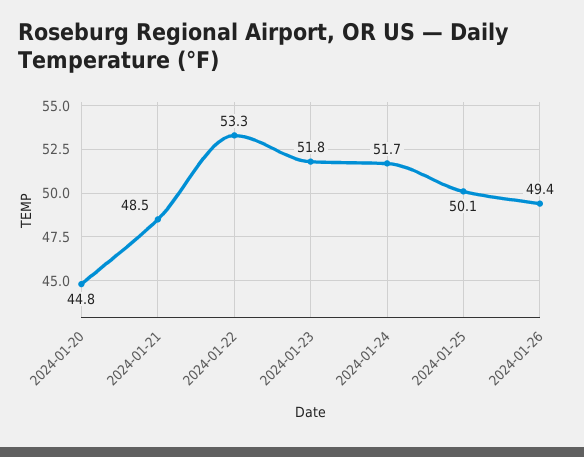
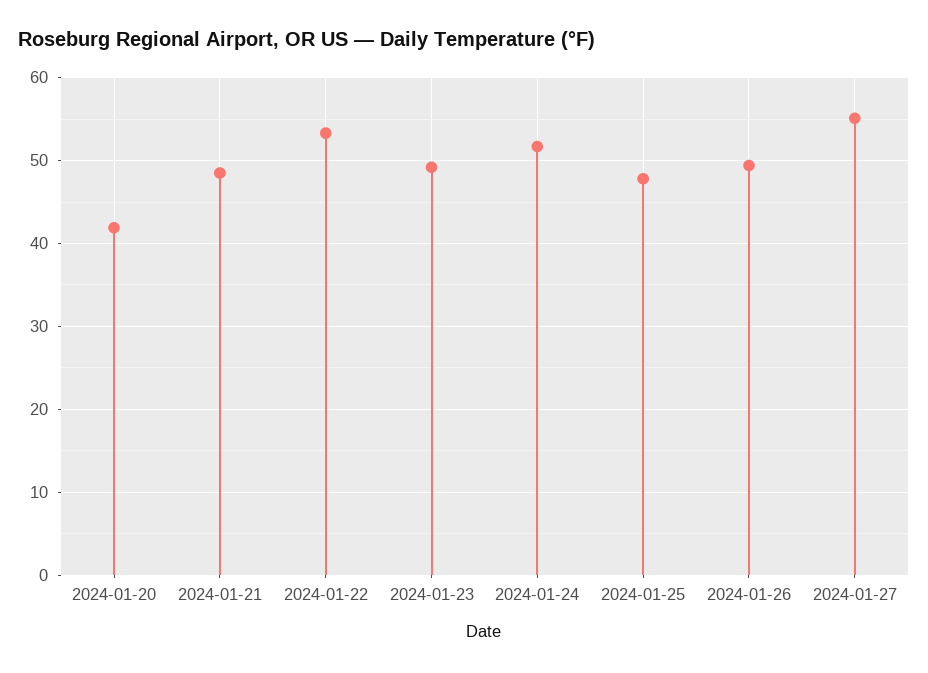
2024-01-20: 44.8 -> 42
2024-01-23: 51.8 -> 49
2024-01-25: 50.1 -> 48
2024-01-27: none -> 55

